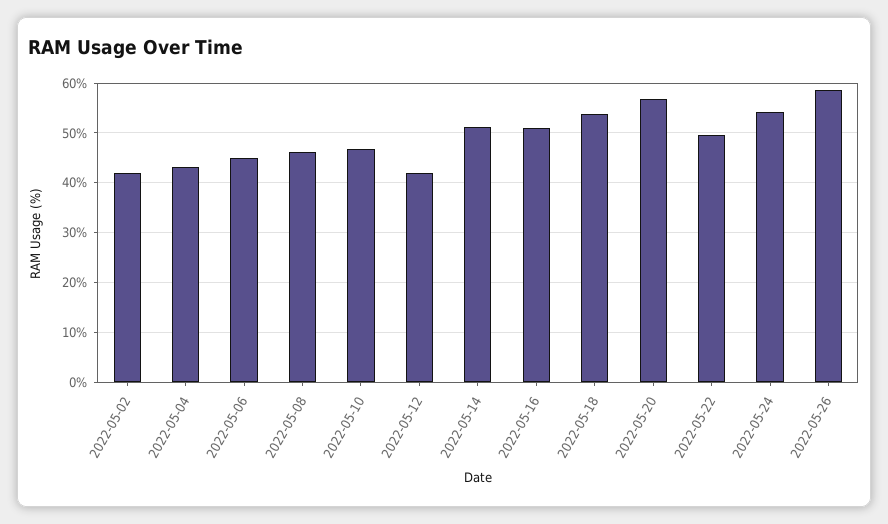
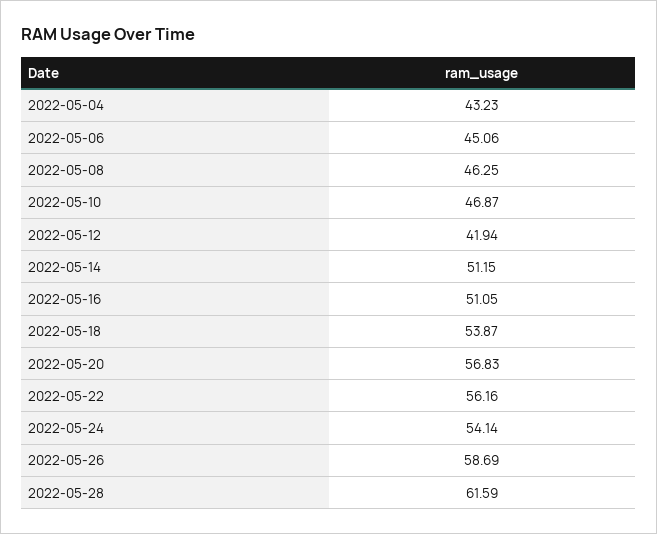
2022-05-02: 42 -> none
2022-05-22: 50 -> 56.16
2022-05-28: none -> 61.59

